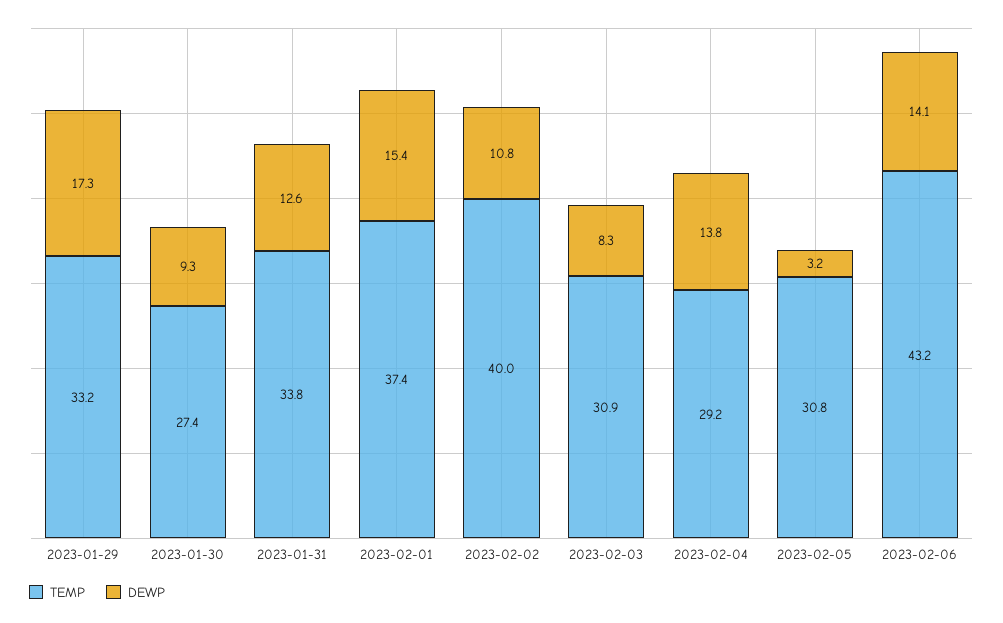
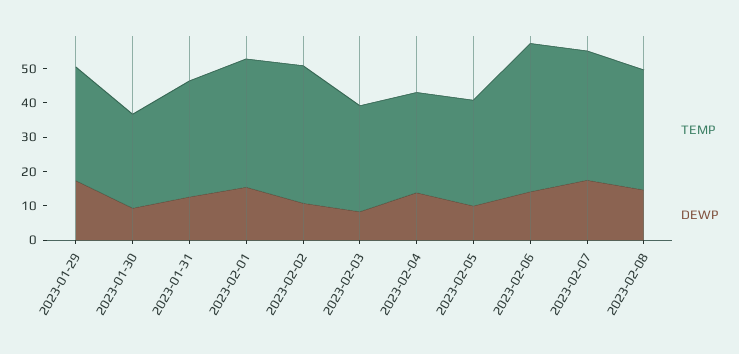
DEWP, 2023-02-05: 3.2 -> 10
TEMP, 2023-02-07: none -> 37.5
DEWP, 2023-02-07: none -> 17.5
TEMP, 2023-02-08: none -> 35
DEWP, 2023-02-08: none -> 15

